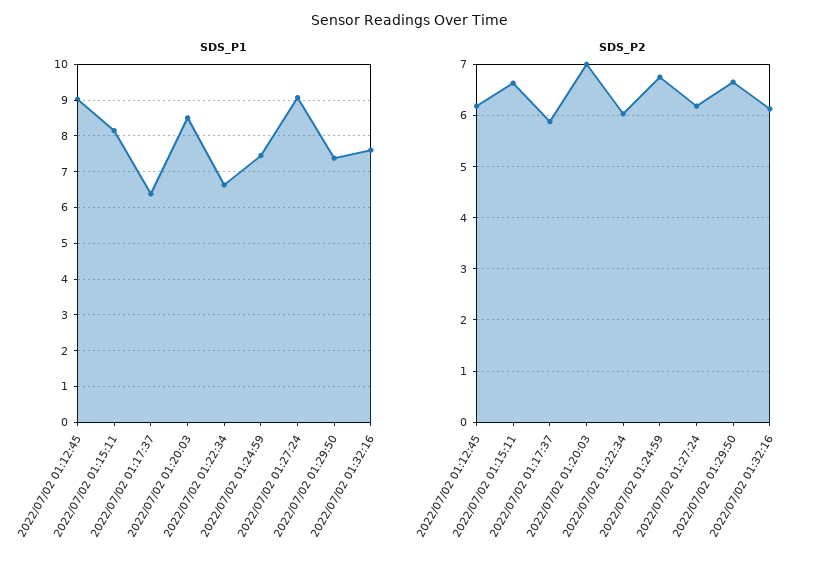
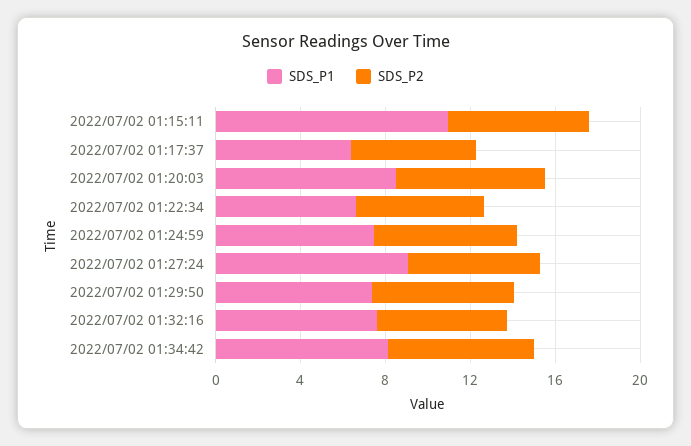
SDS_P1, 2022/07/02 01:12:45: 9 -> none
SDS_P1, 2022/07/02 01:15:11: 8.2 -> 11
SDS_P2, 2022/07/02 01:12:45: 6.2 -> none
SDS_P1, 2022/07/02 01:34:42: none -> 8
SDS_P2, 2022/07/02 01:34:42: none -> 7

